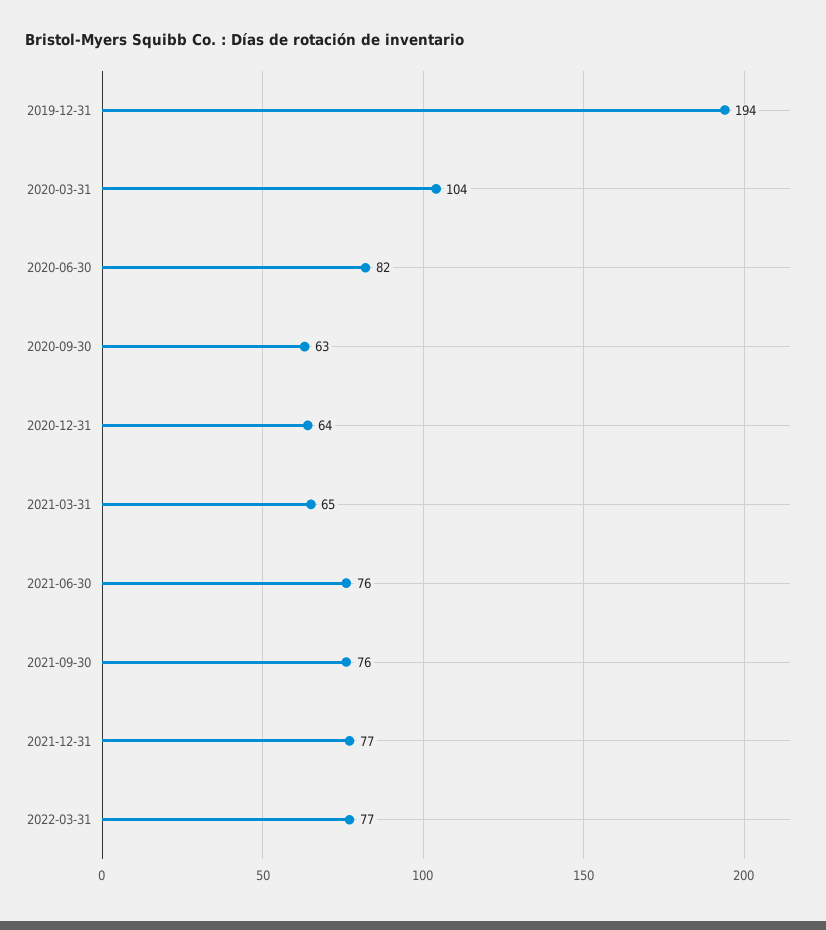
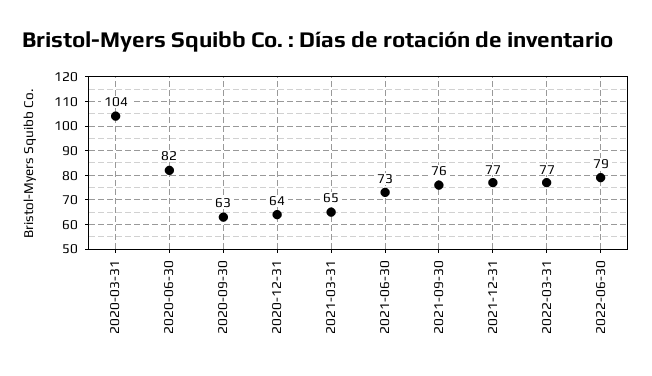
2019-12-31: 194 -> none
2021-06-30: 76 -> 73
2022-06-30: none -> 79

